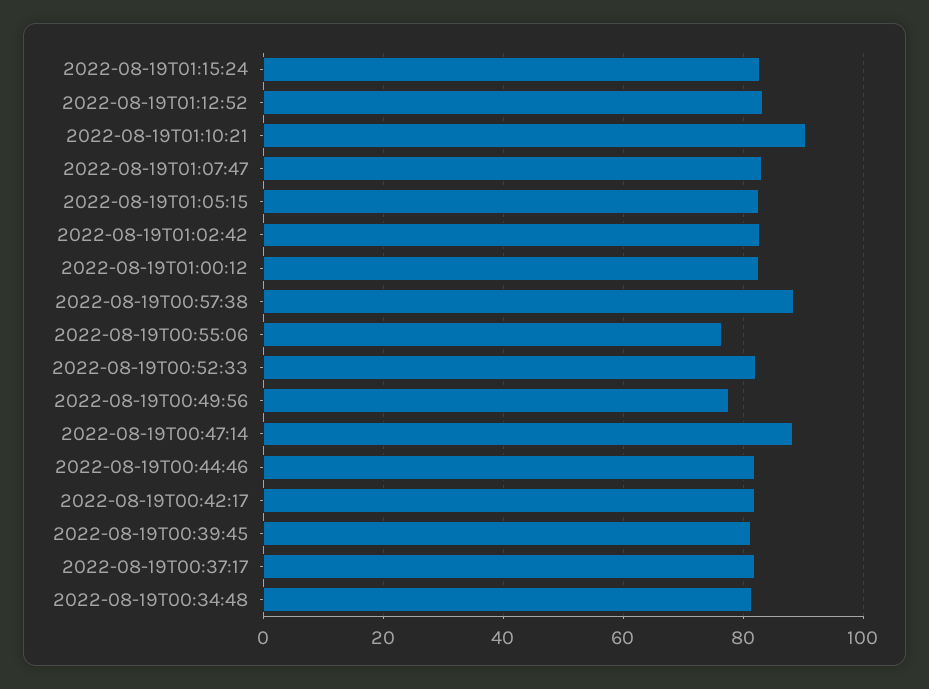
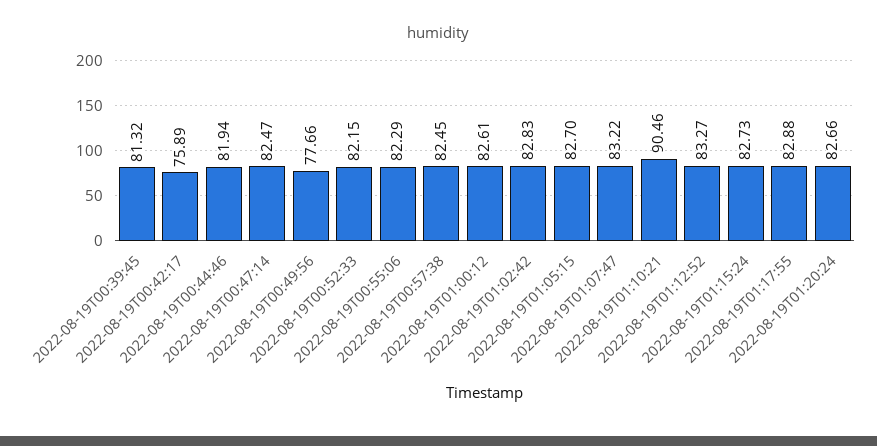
2022-08-19T00:57:38: 88 -> 82.45
2022-08-19T00:55:06: 76 -> 82.29
2022-08-19T00:47:14: 88 -> 82.47
2022-08-19T00:42:17: 82 -> 75.89
2022-08-19T00:37:17: 82 -> none
2022-08-19T00:34:48: 82 -> none
2022-08-19T01:17:55: none -> 82.88
2022-08-19T01:20:24: none -> 82.66

